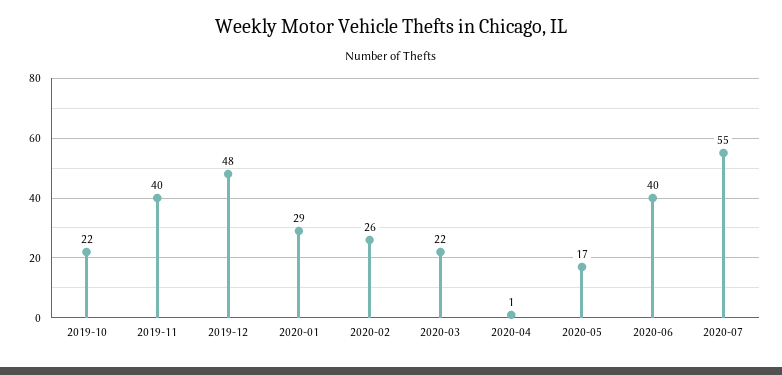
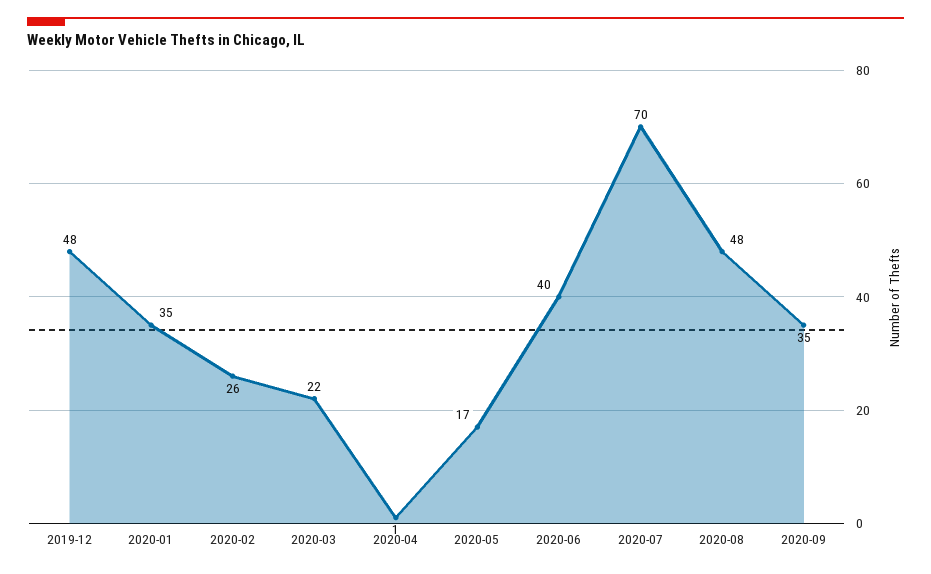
2019-10: 22 -> none
2019-11: 40 -> none
2020-01: 29 -> 35
2020-07: 55 -> 70
2020-08: none -> 48
2020-09: none -> 35

